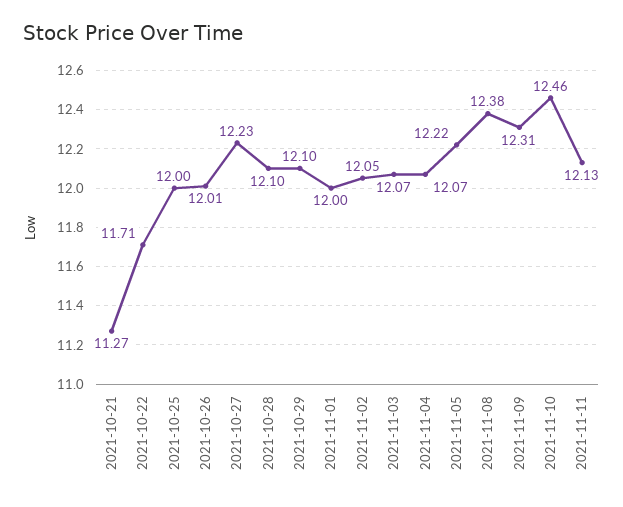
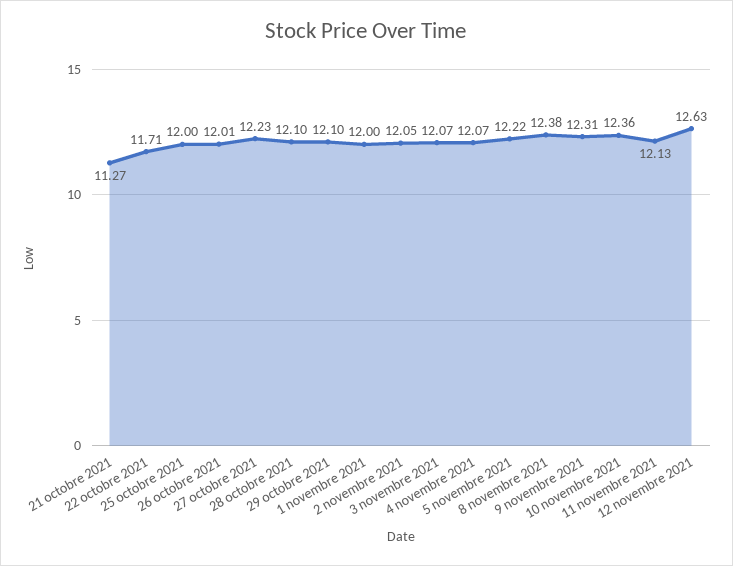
2021-11-10: 12.46 -> 12.36
12 novembre 2021: none -> 12.63

